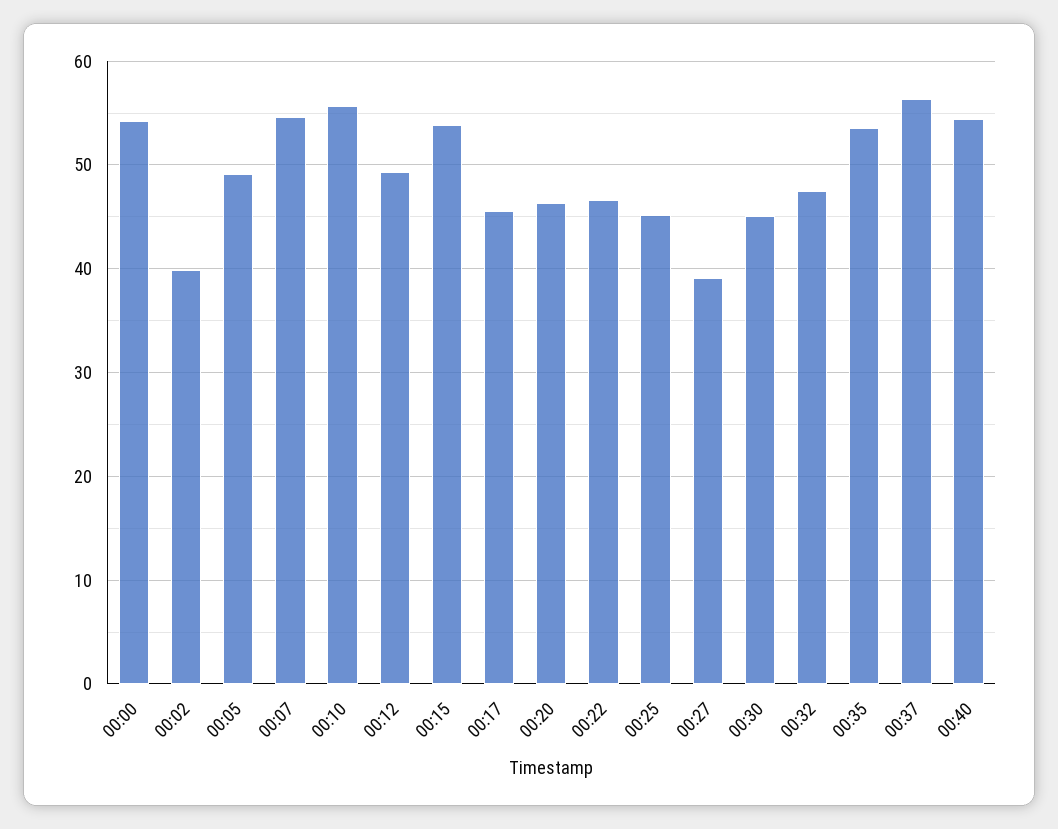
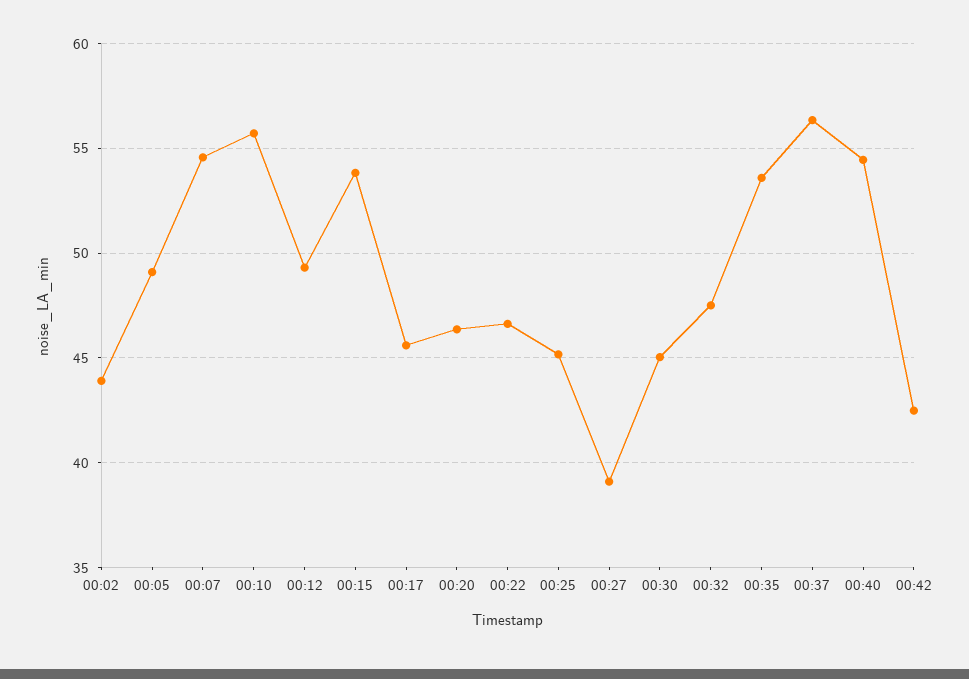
00:00: 54 -> none
00:02: 40 -> 44
00:42: none -> 42.5

